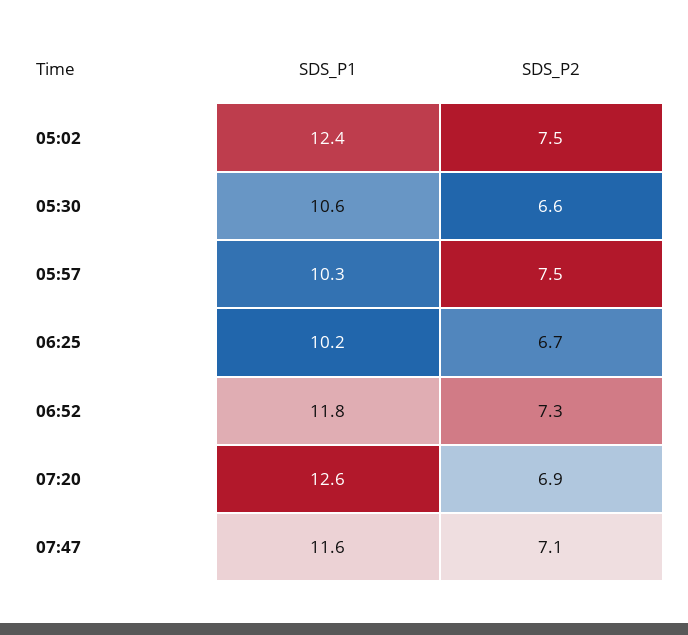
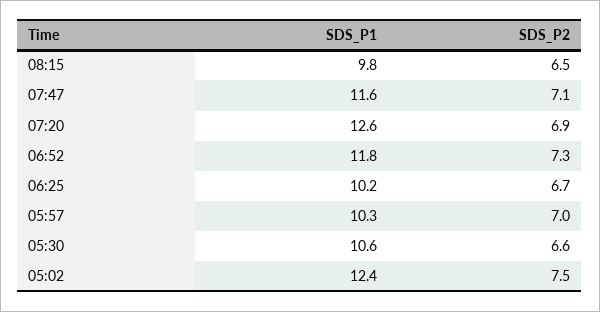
SDS_P2, 05:57: 7.5 -> 7
SDS_P1, 08:15: none -> 9.8
SDS_P2, 08:15: none -> 6.5

